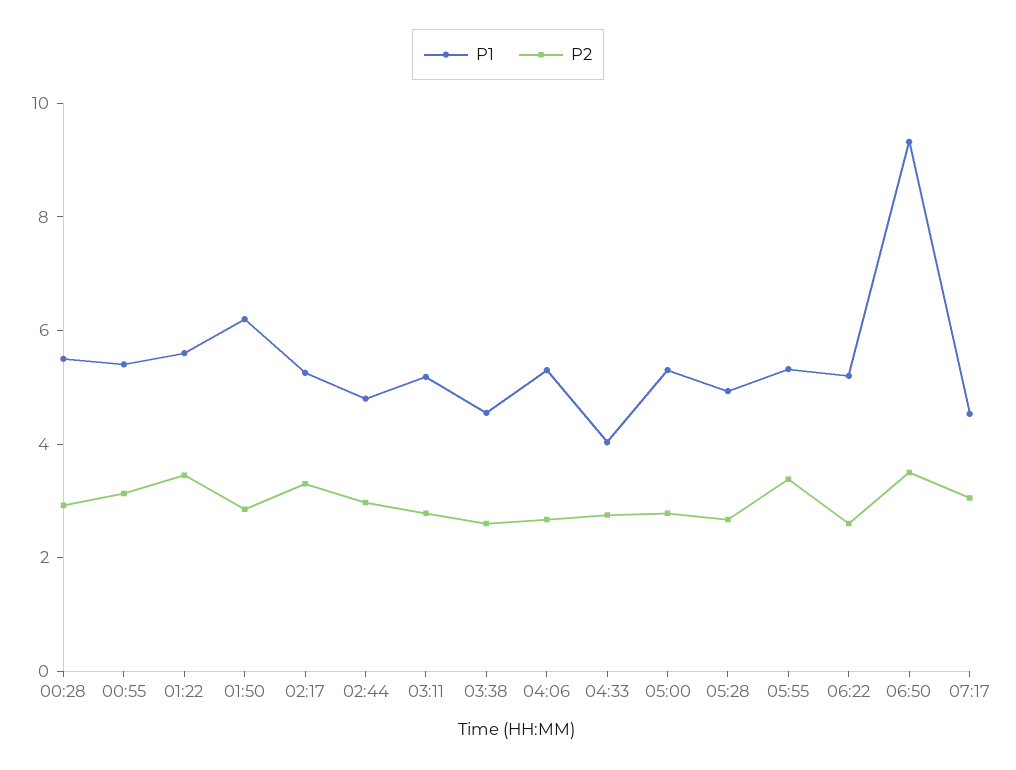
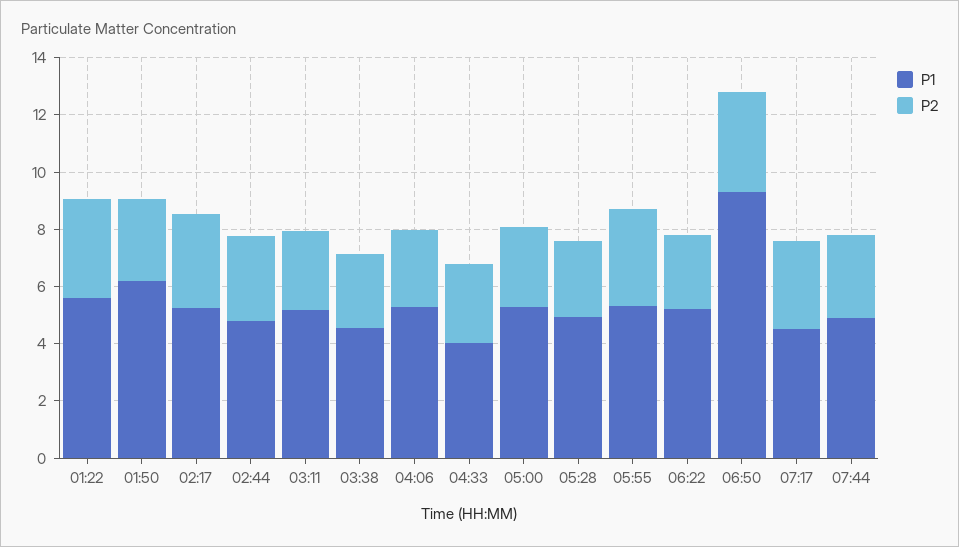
P1, 00:28: 5.5 -> none
P2, 00:28: 3 -> none
P1, 00:55: 5.5 -> none
P2, 00:55: 3 -> none
P1, 07:44: none -> 5
P2, 07:44: none -> 3

